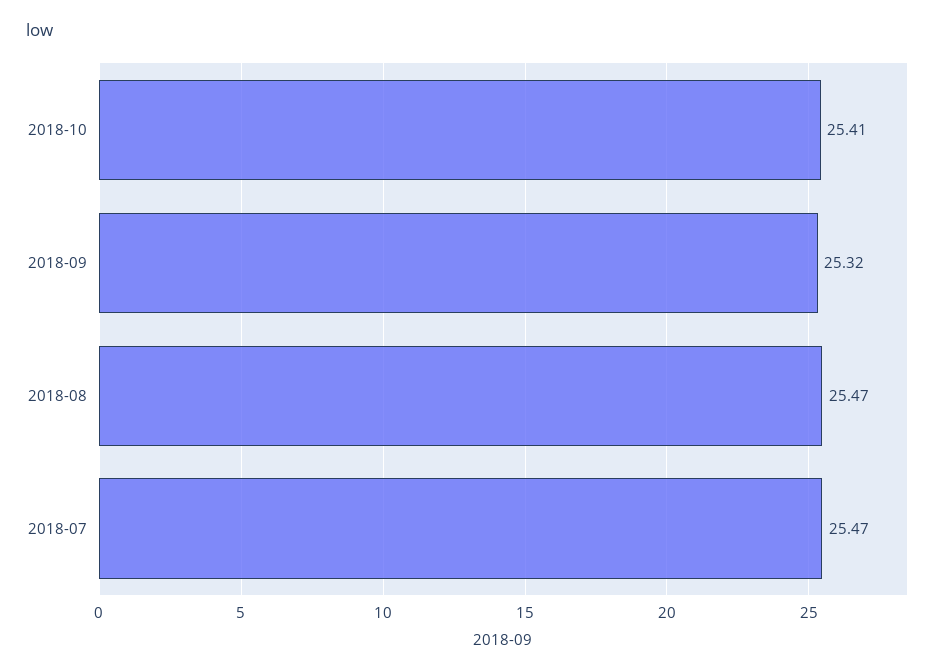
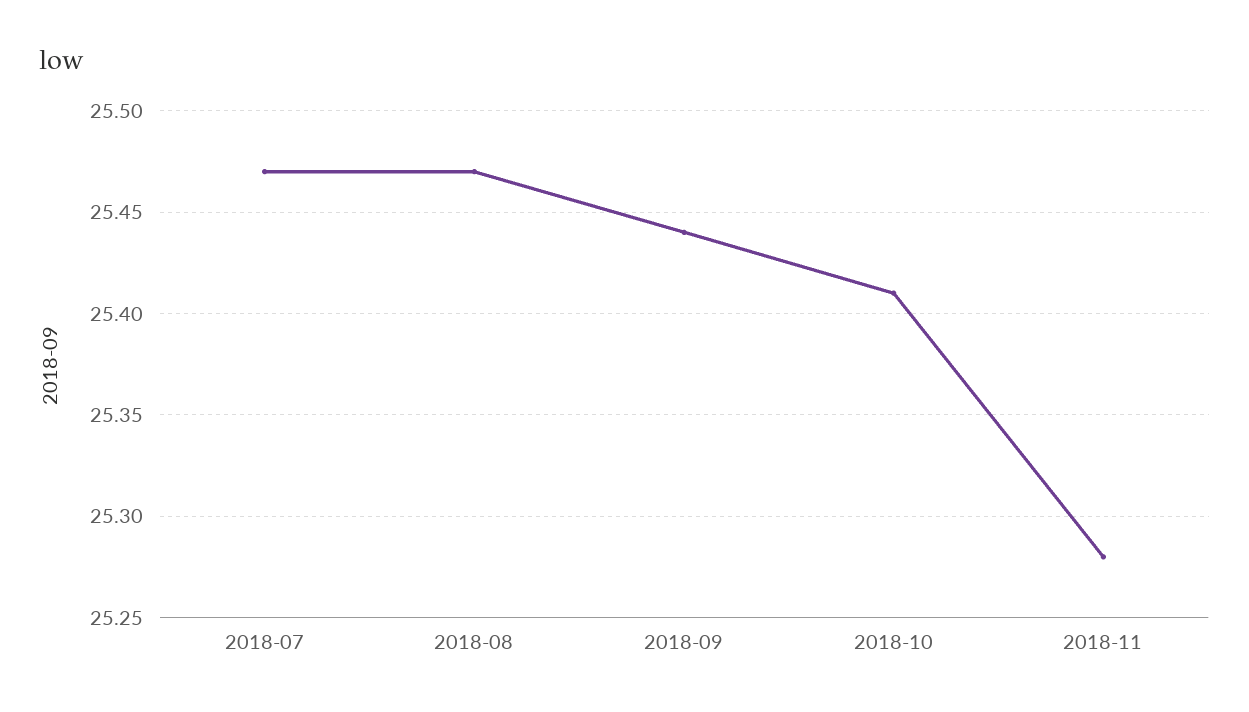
2018-09: 25.32 -> 25.44
2018-11: none -> 25.28

